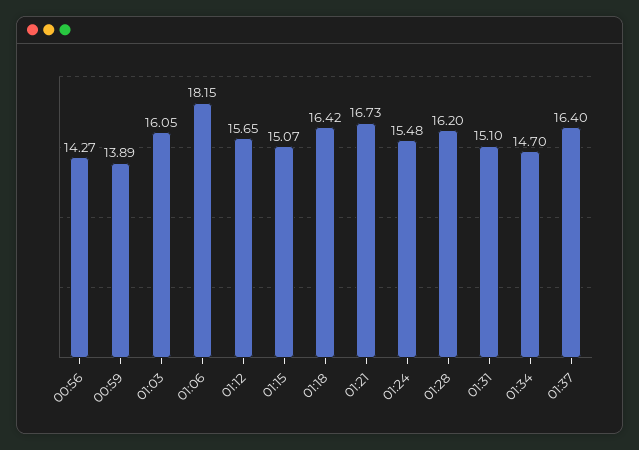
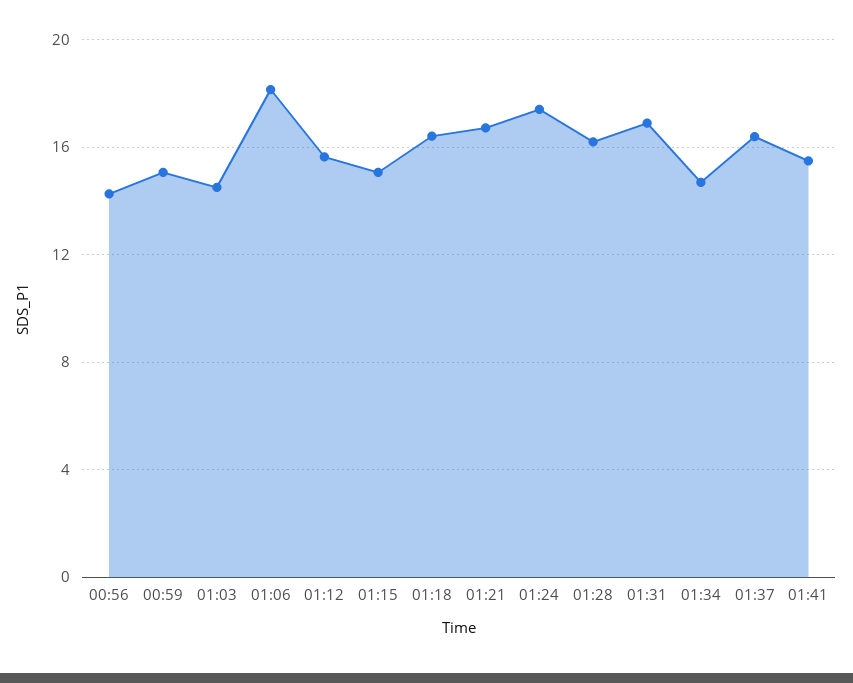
00:59: 13.89 -> 15
01:03: 16.05 -> 14.5
01:24: 15.48 -> 17.5
01:31: 15.1 -> 17
01:41: none -> 15.5

